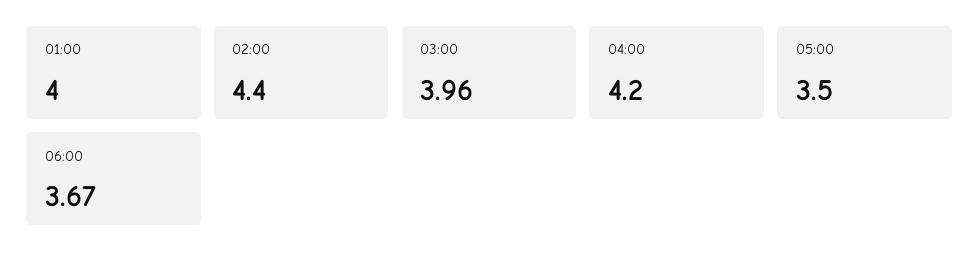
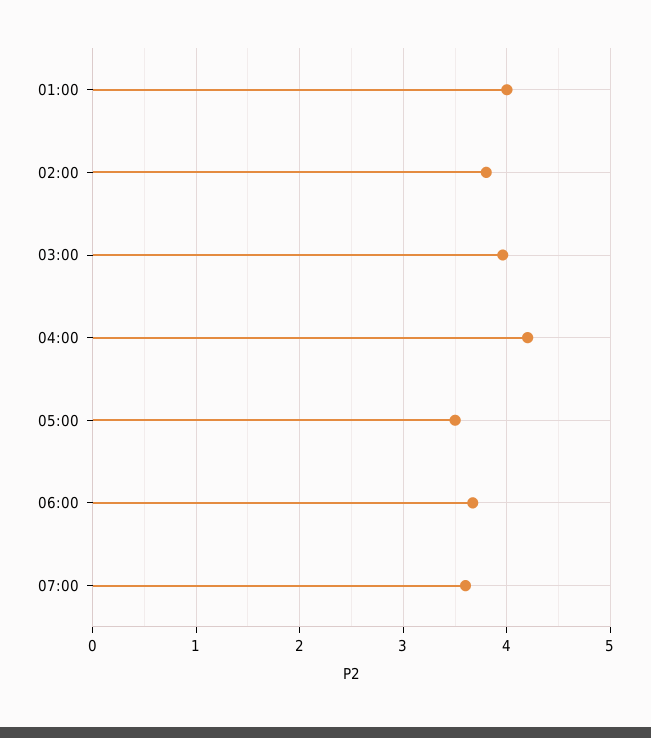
02:00: 4.4 -> 3.8
07:00: none -> 3.6

